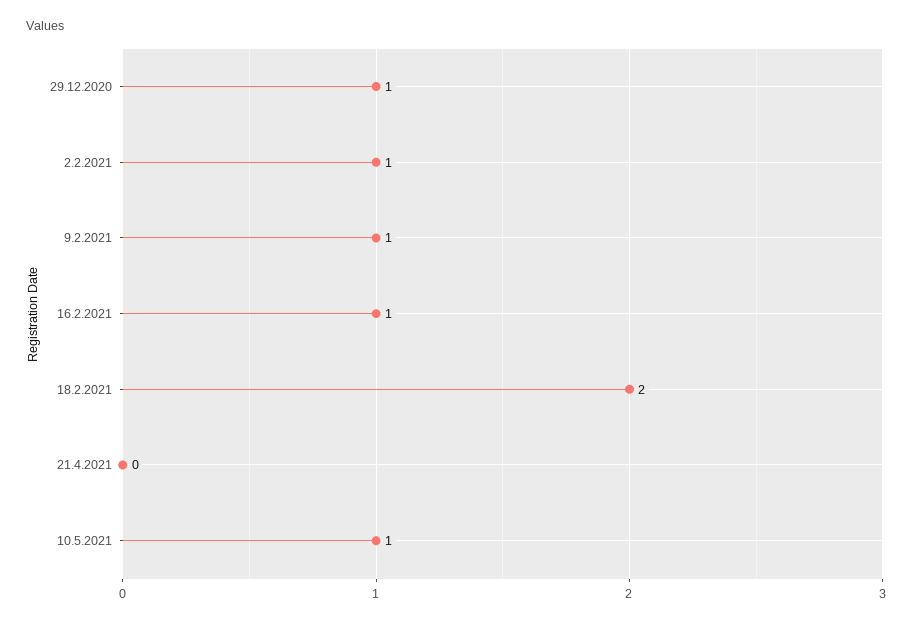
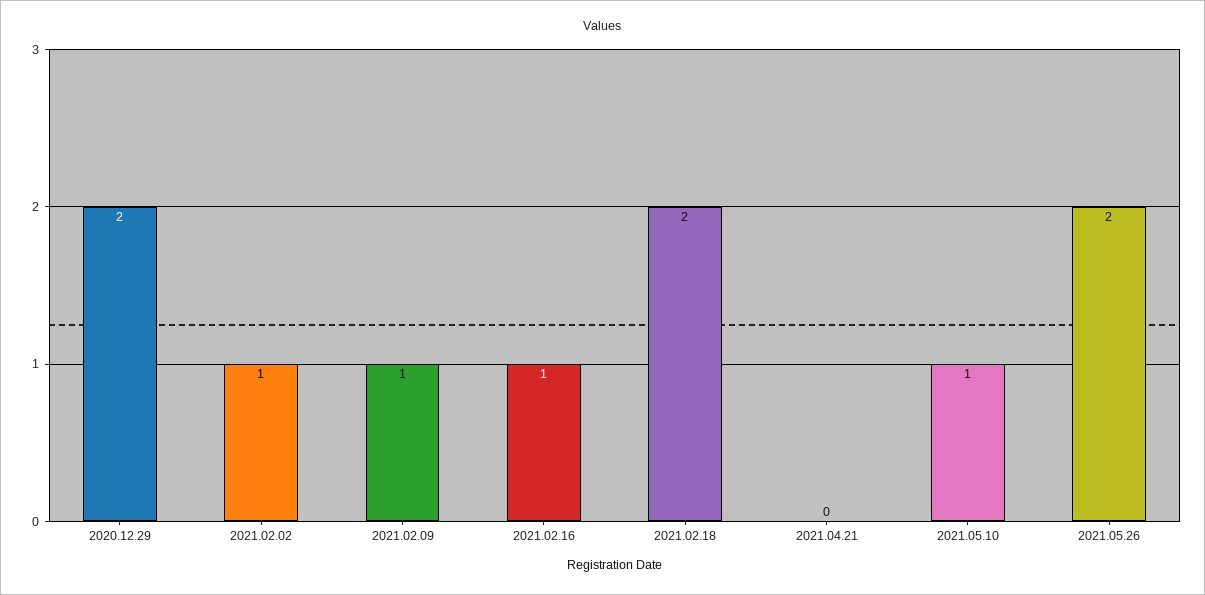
29.12.2020: 1 -> 2
2021.05.26: none -> 2

